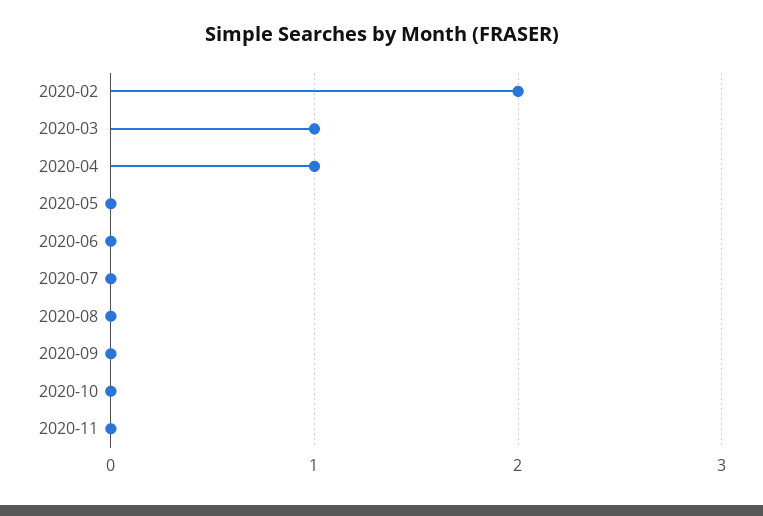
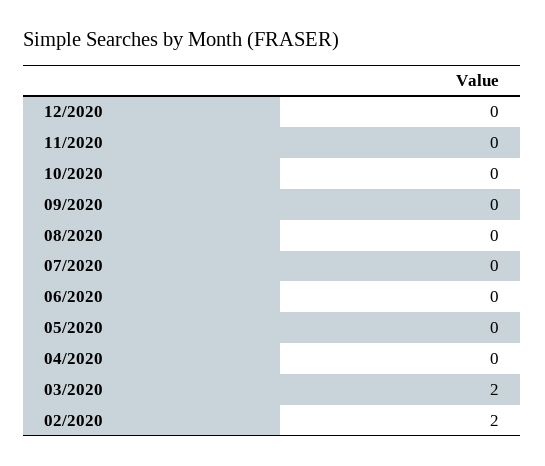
2020-03: 1 -> 2
2020-04: 1 -> 0
12/2020: none -> 0

